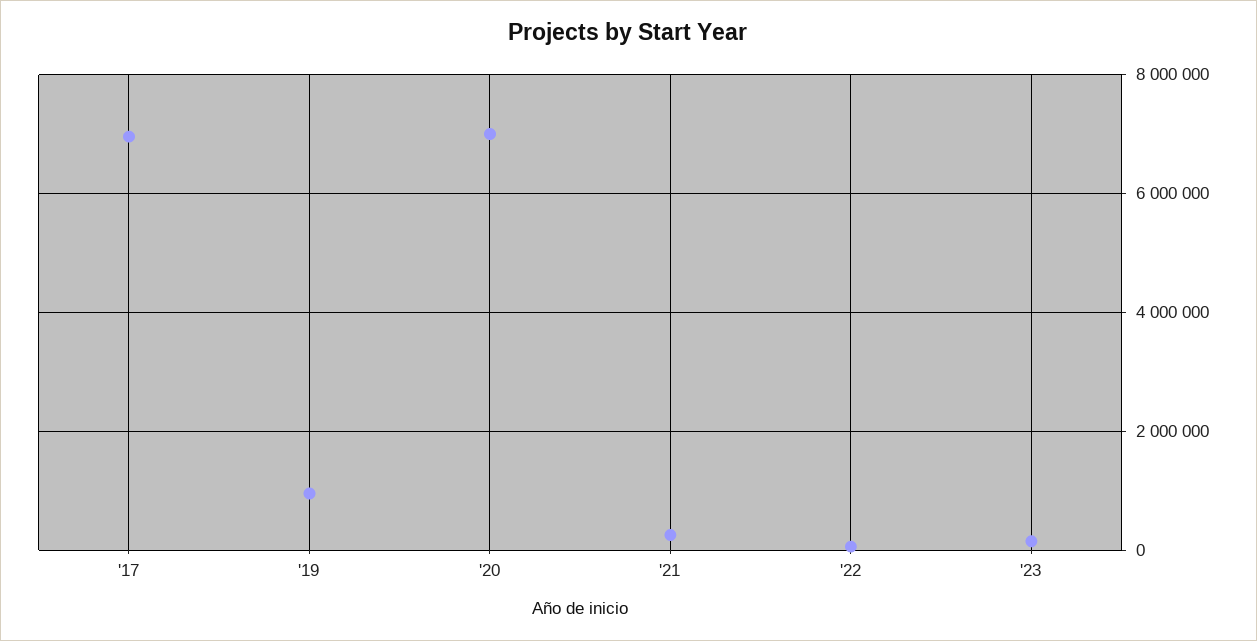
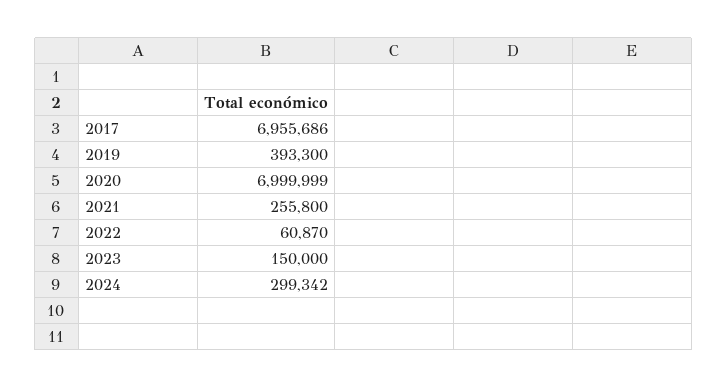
'19: 1000000 -> 393300
2024: none -> 299342

